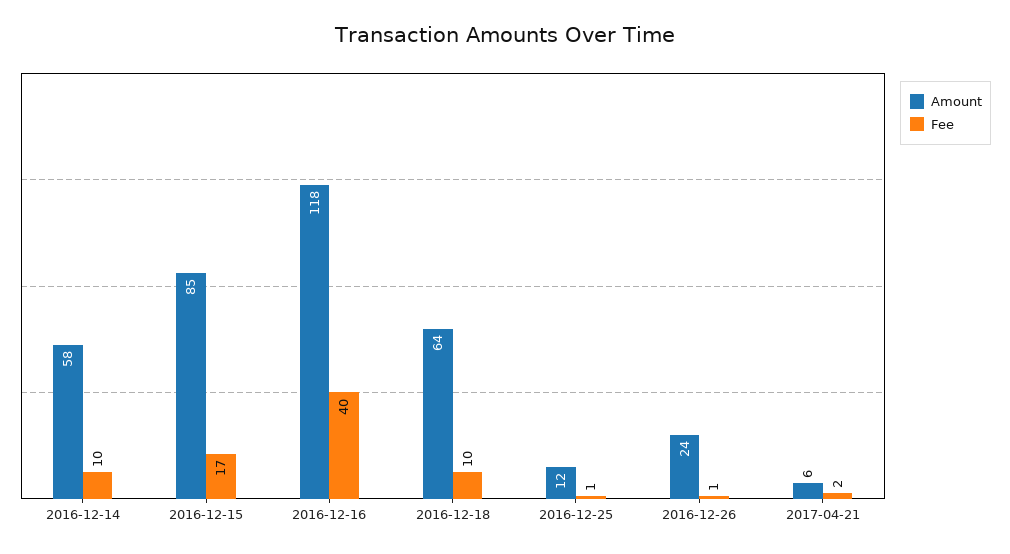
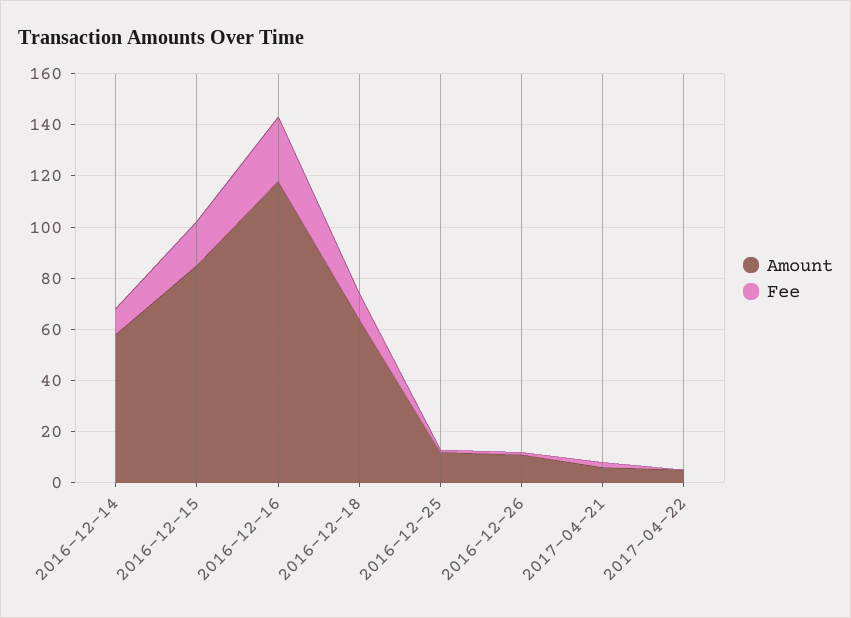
Fee, 2016-12-16: 40 -> 25
Amount, 2016-12-26: 24 -> 10
Amount, 2017-04-22: none -> 5
Fee, 2017-04-22: none -> 0

